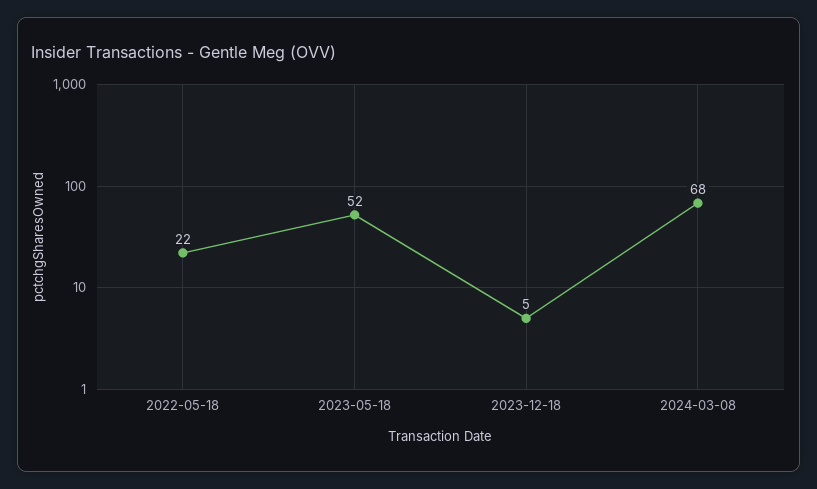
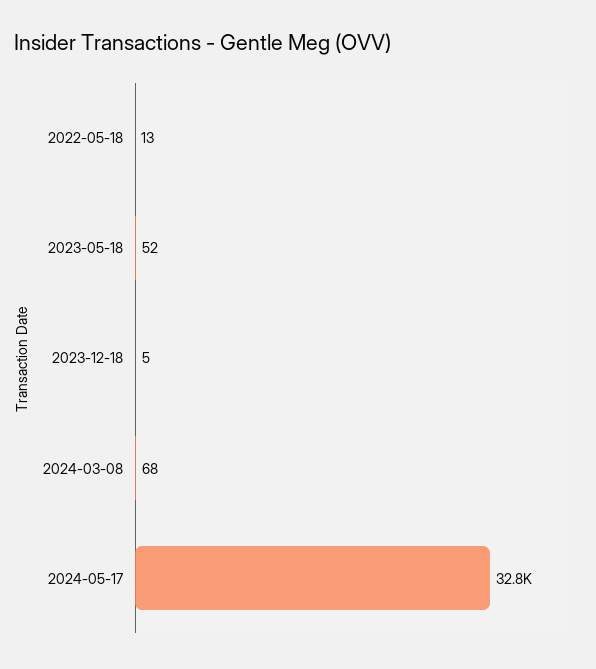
2022-05-18: 22 -> 13
2024-05-17: none -> 32800

